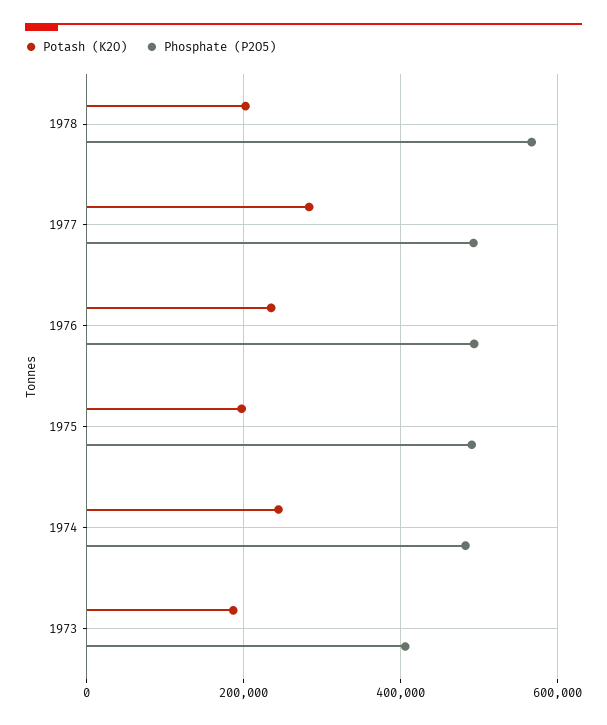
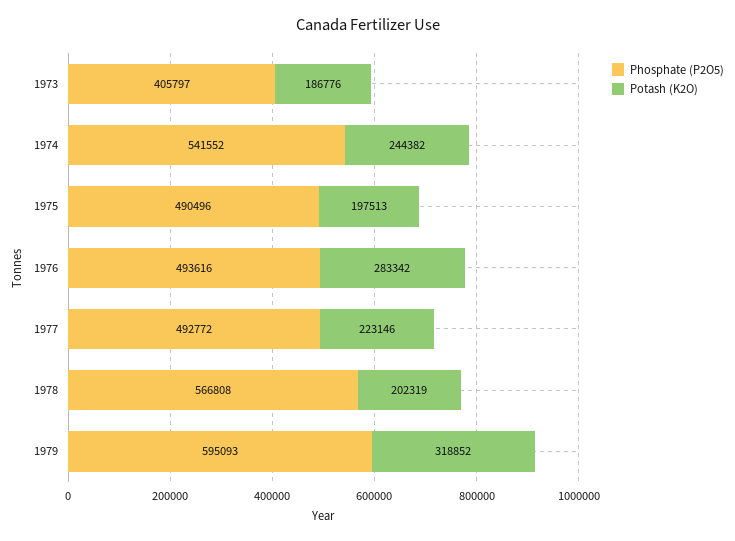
Potash (K2O), 1977: 280000 -> 223146
Potash (K2O), 1976: 240000 -> 283342
Phosphate (P2O5), 1974: 480000 -> 541552
Phosphate (P2O5), 1979: none -> 595093
Potash (K2O), 1979: none -> 318852

